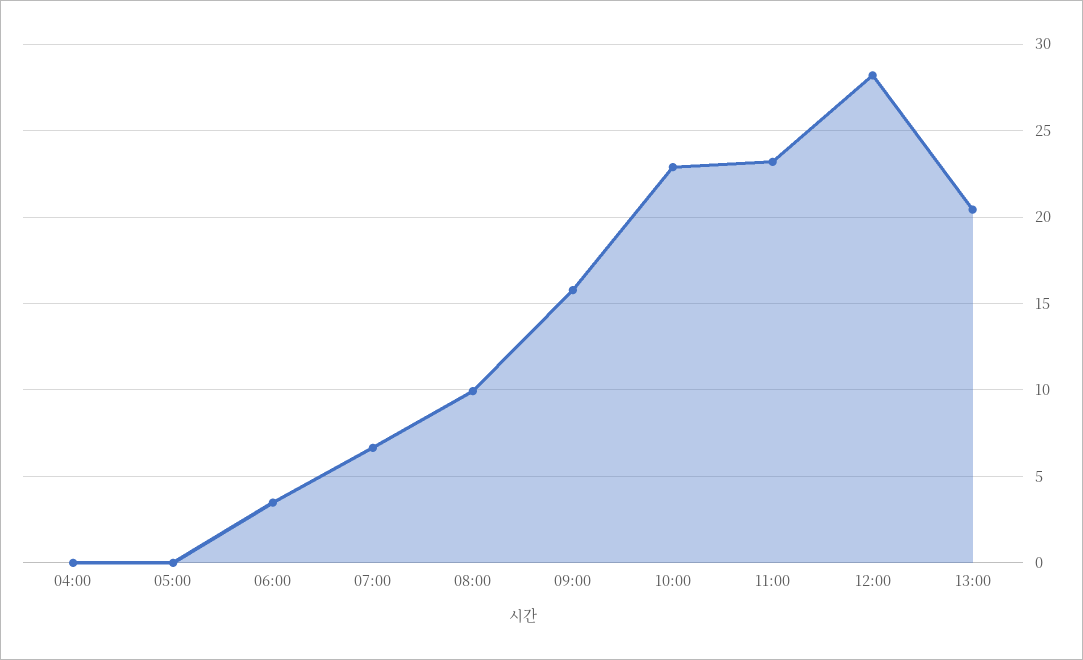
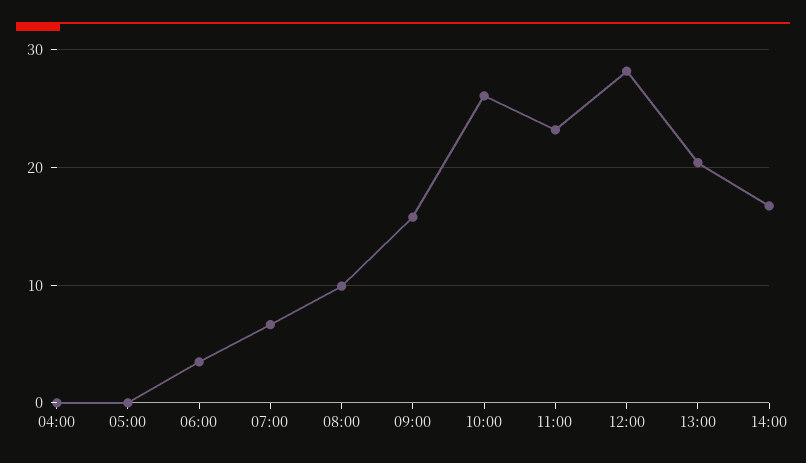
10:00: 23 -> 26
14:00: none -> 17

